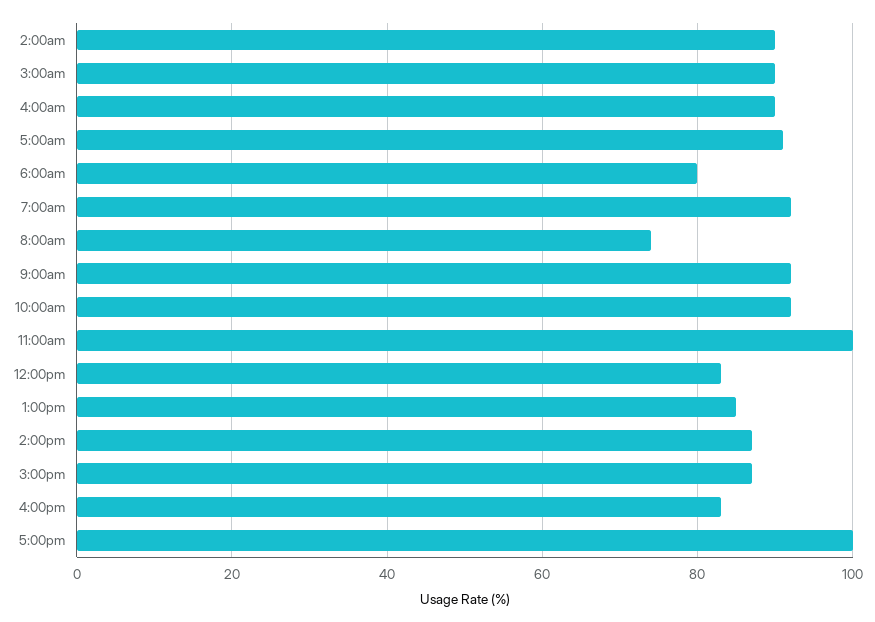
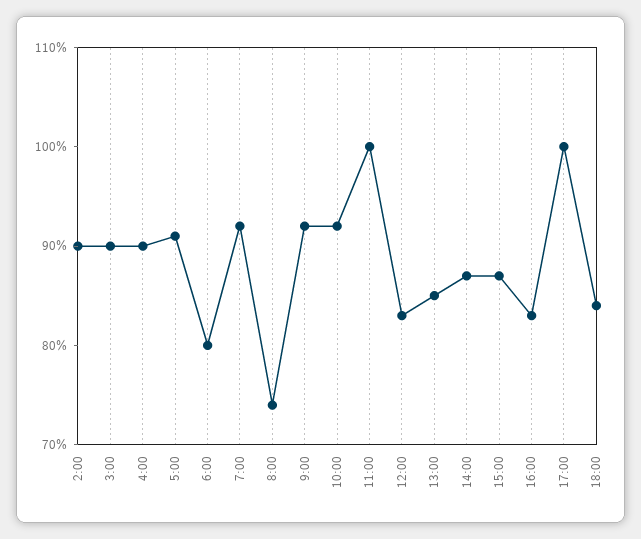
18:00: none -> 84

